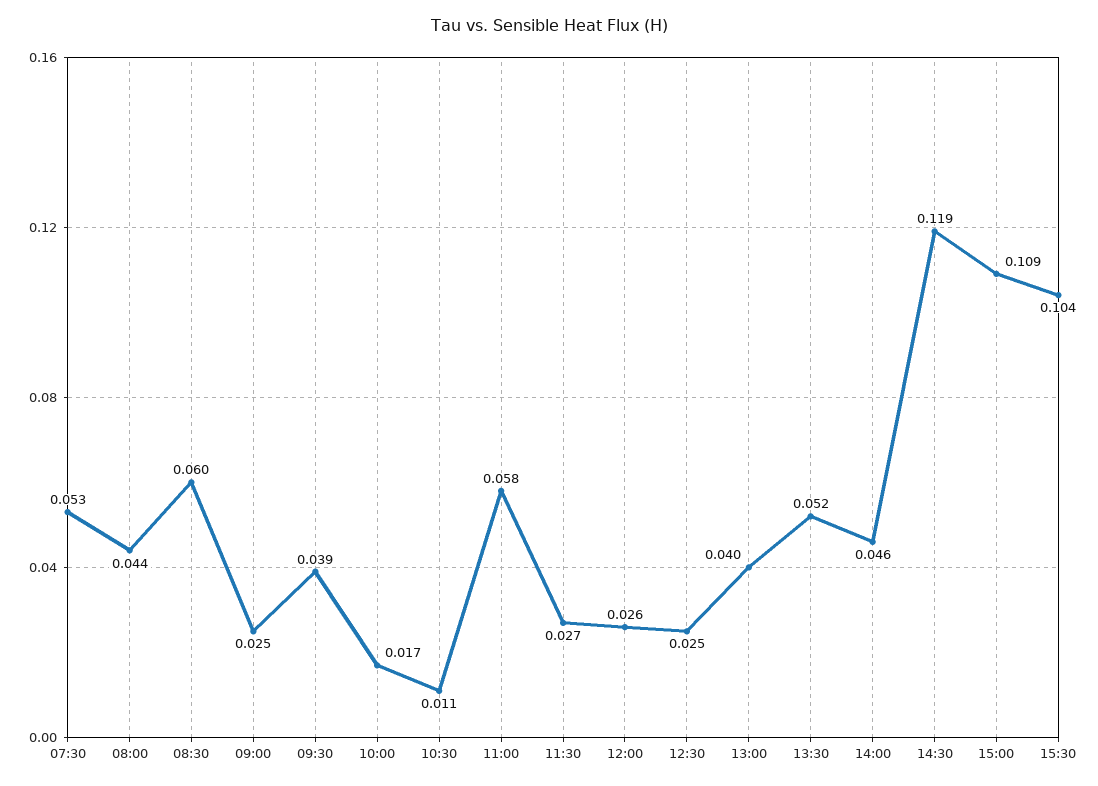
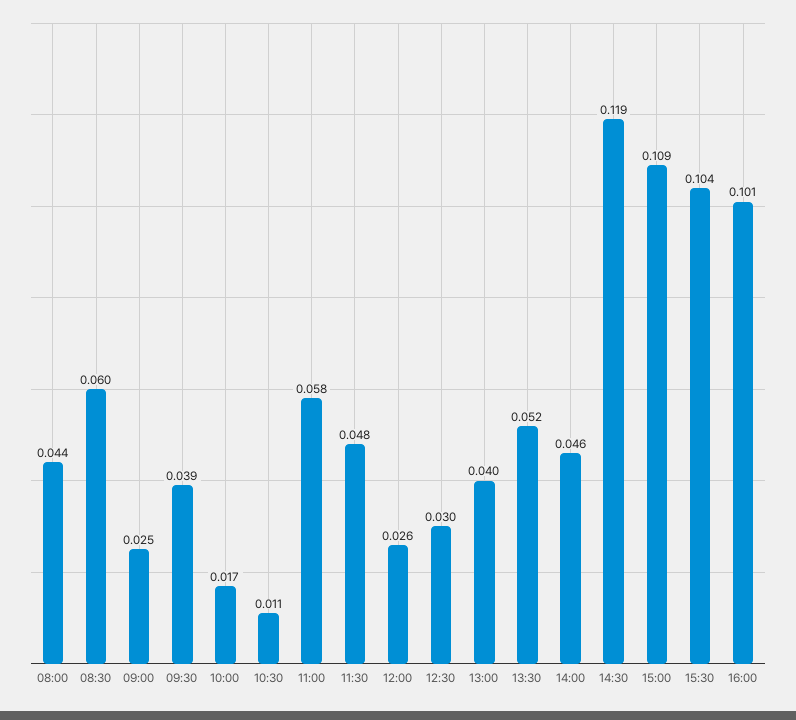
07:30: 0.053 -> none
11:30: 0.027 -> 0.048
12:30: 0.025 -> 0.03
16:00: none -> 0.101

